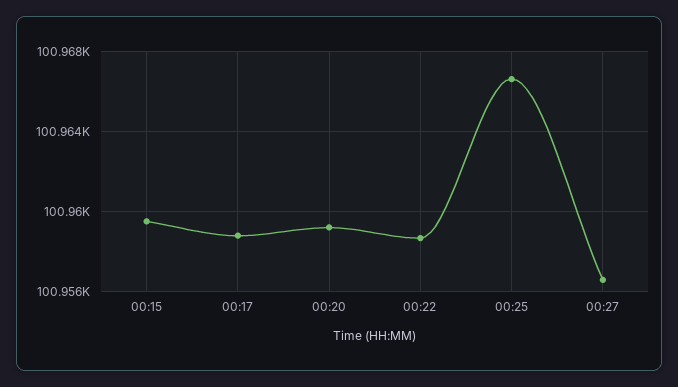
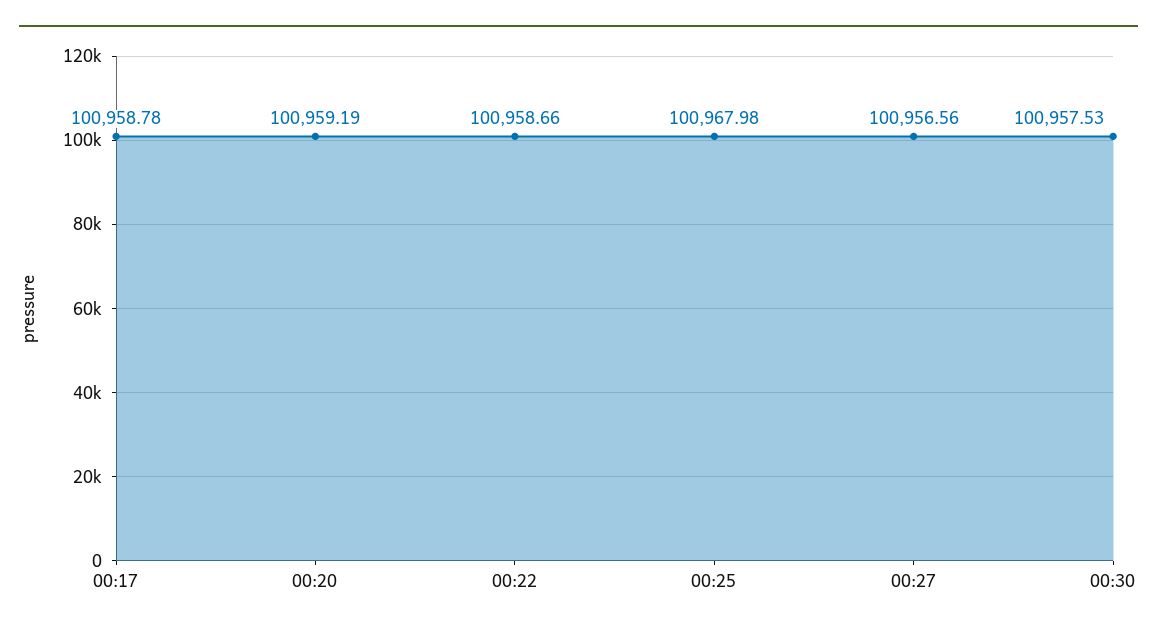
00:15: 100959.5 -> none
00:25: 100966.5 -> 100967.98
00:30: none -> 100957.53

